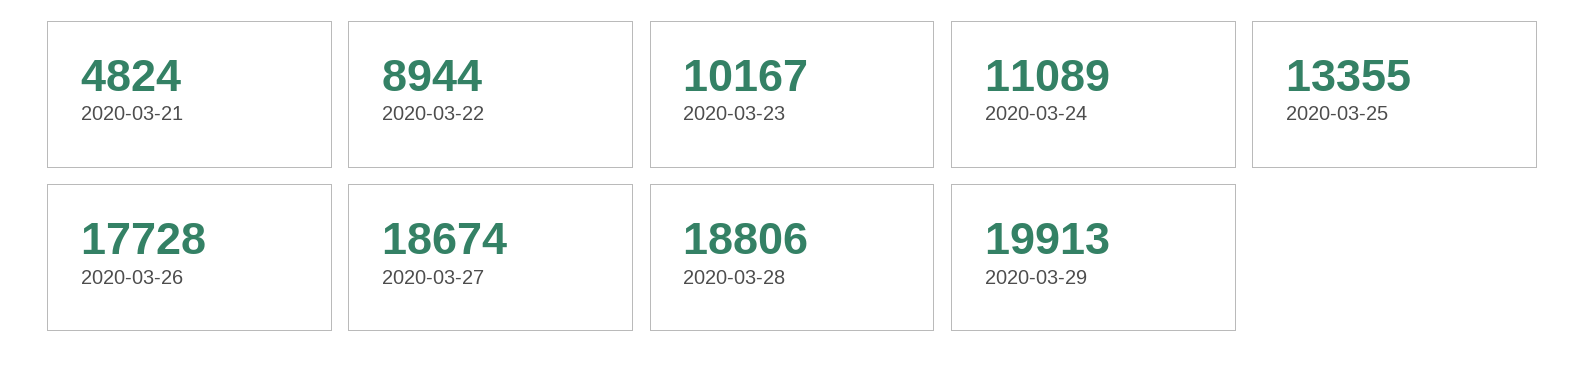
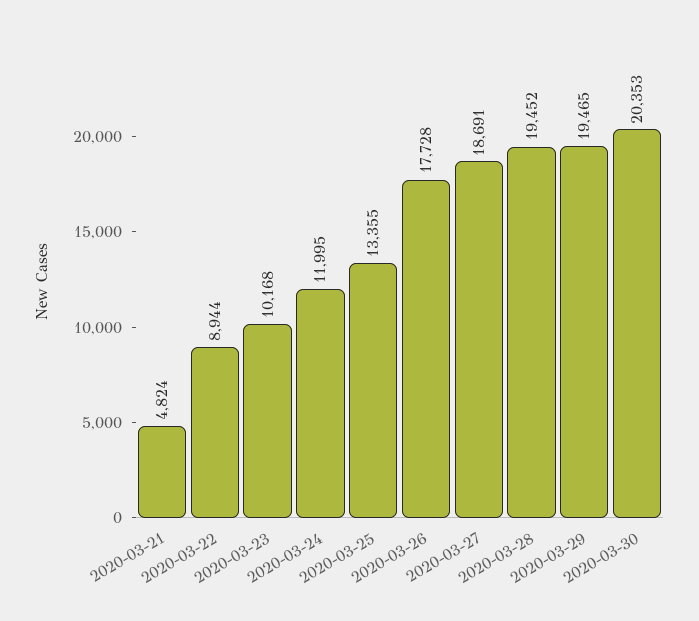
2020-03-23: 10167 -> 10168
2020-03-24: 11089 -> 11995
2020-03-27: 18674 -> 18691
2020-03-28: 18806 -> 19452
2020-03-29: 19913 -> 19465
2020-03-30: none -> 20353

